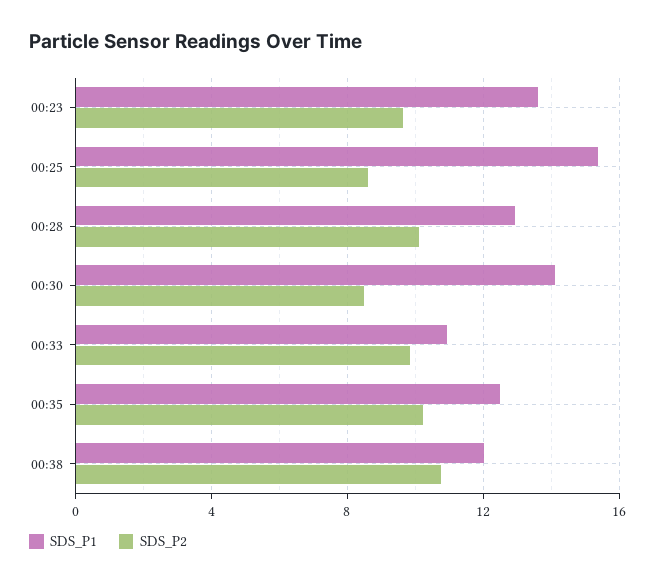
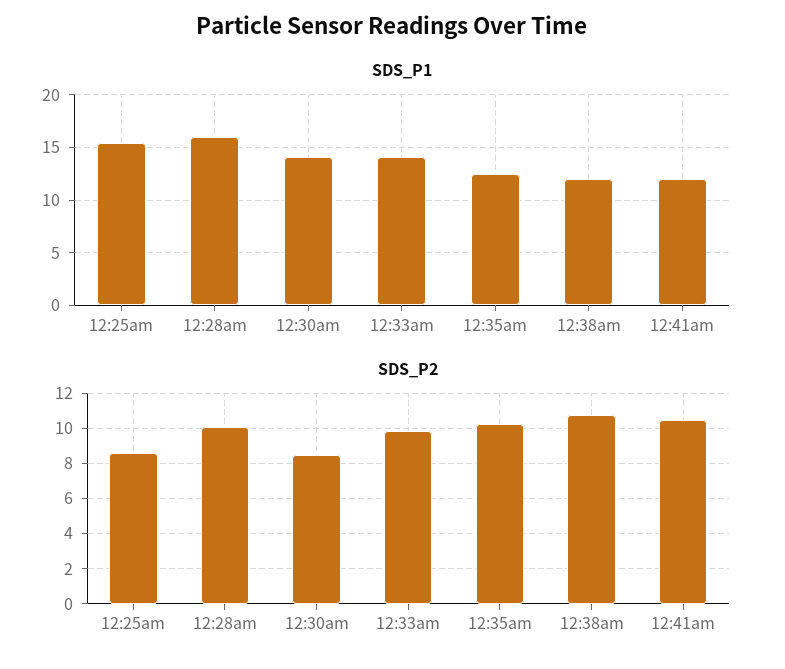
SDS_P1, 00:23: 13.5 -> none
SDS_P2, 00:23: 9.5 -> none
SDS_P1, 00:28: 13 -> 16
SDS_P1, 00:33: 11 -> 14
SDS_P1, 12:41am: none -> 12
SDS_P2, 12:41am: none -> 10.5

